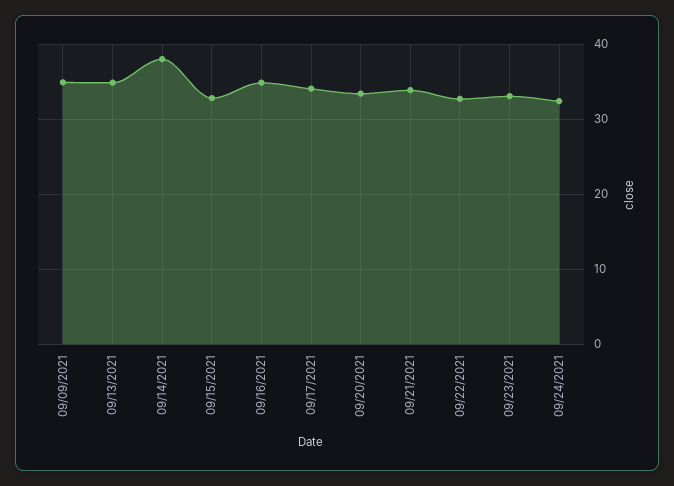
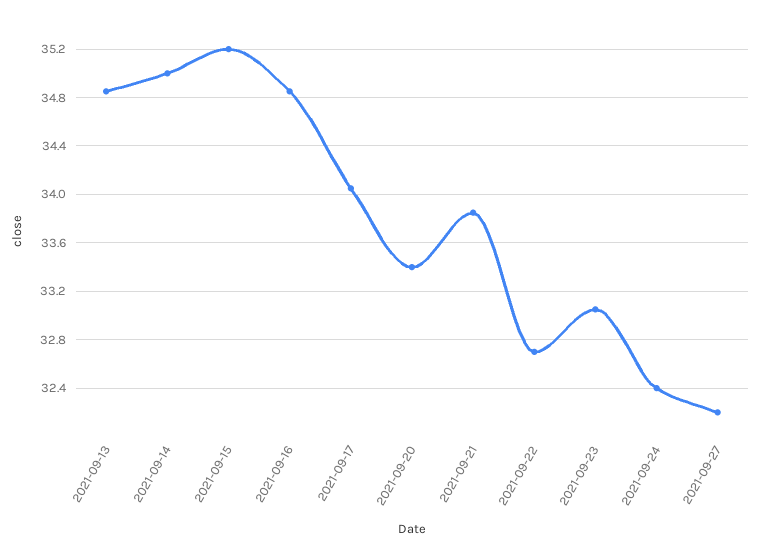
09/09/2021: 35 -> none
09/14/2021: 38 -> 35
09/15/2021: 33 -> 35.2
2021-09-27: none -> 32.2

